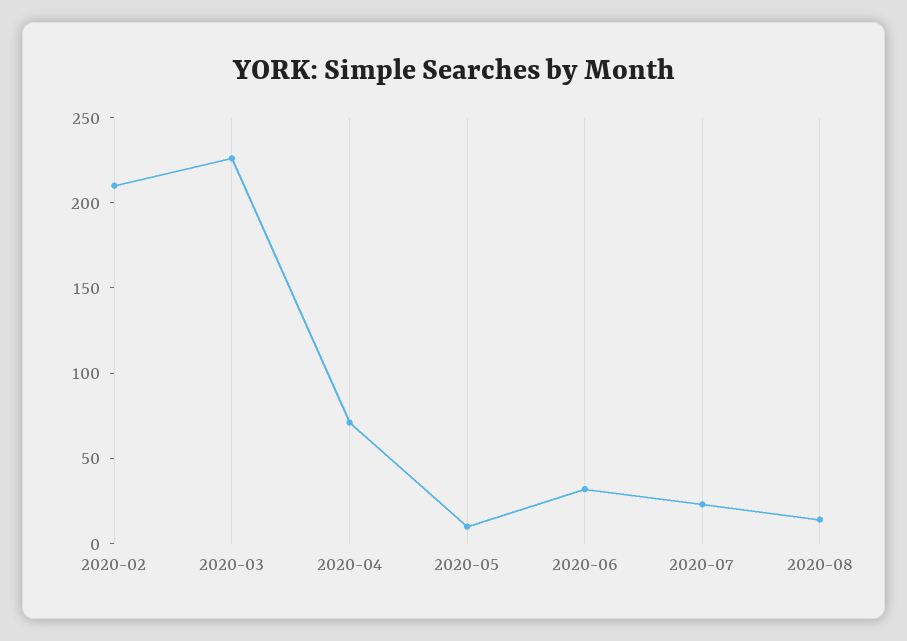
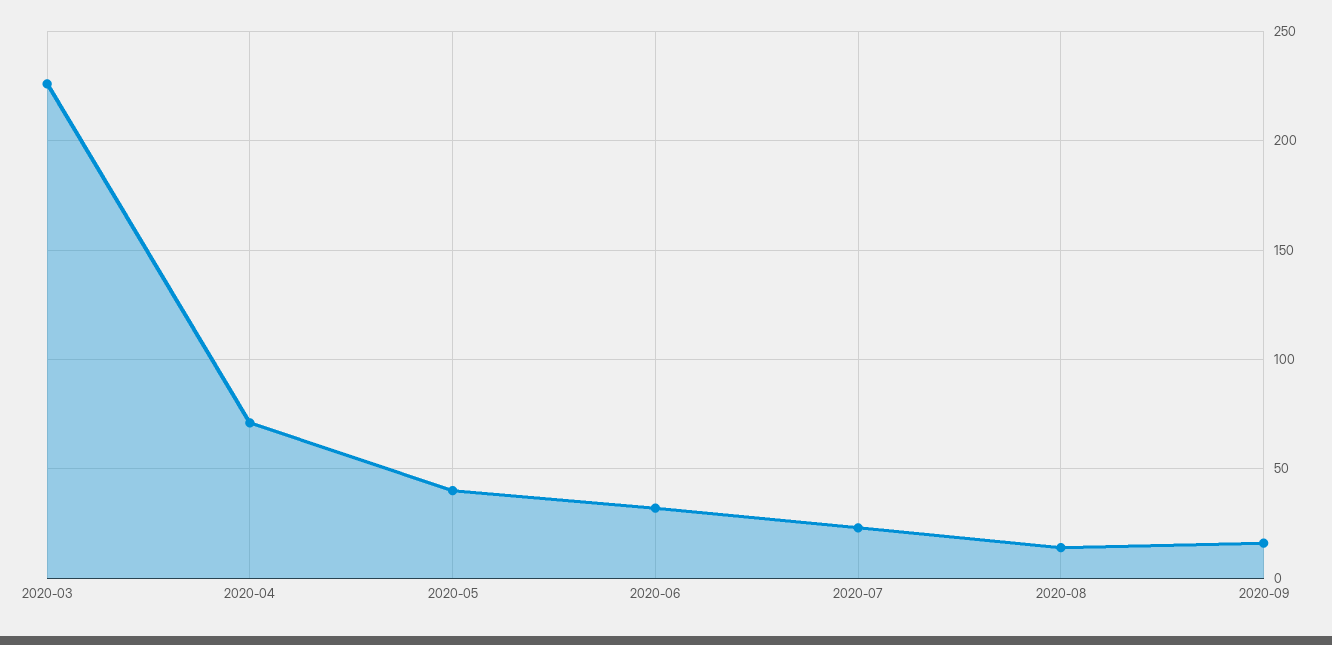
2020-02: 210 -> none
2020-05: 10 -> 40
2020-09: none -> 15

